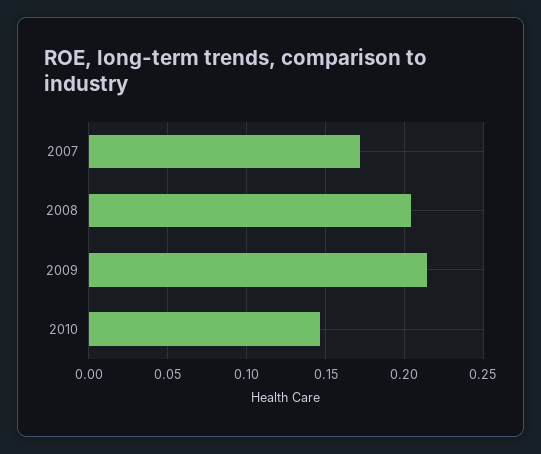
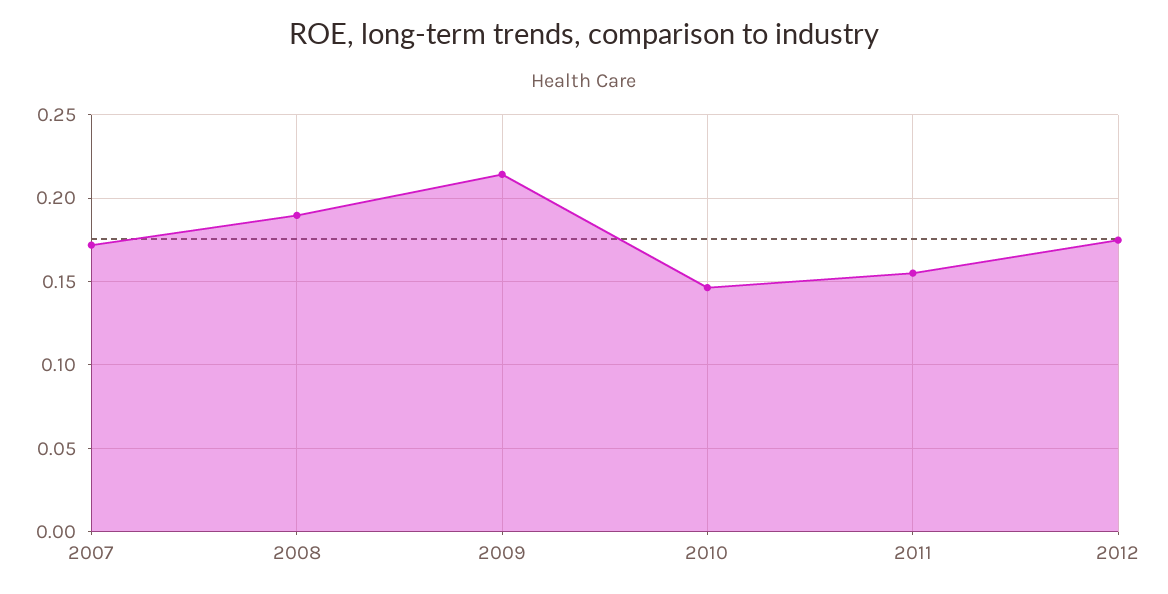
2008: 0.205 -> 0.19
2011: none -> 0.155
2012: none -> 0.175

